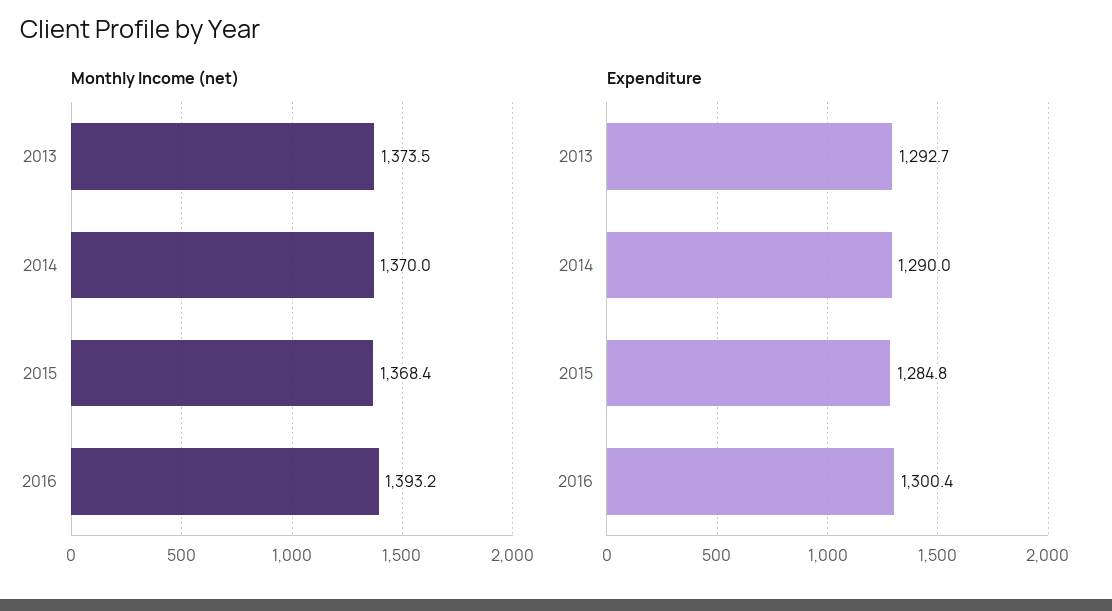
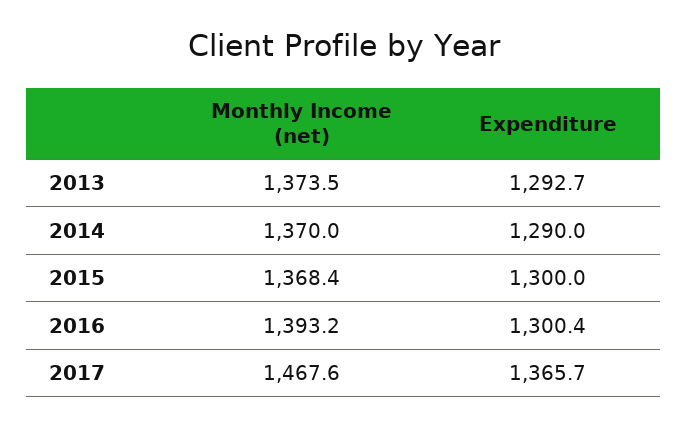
Expenditure, 2015: 1284.8 -> 1300
Monthly Income (net), 2017: none -> 1467.6
Expenditure, 2017: none -> 1365.7

